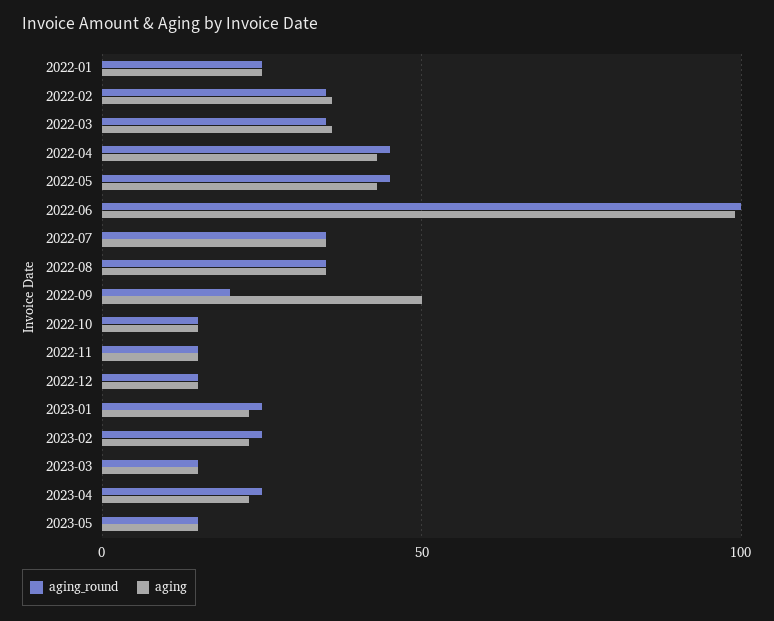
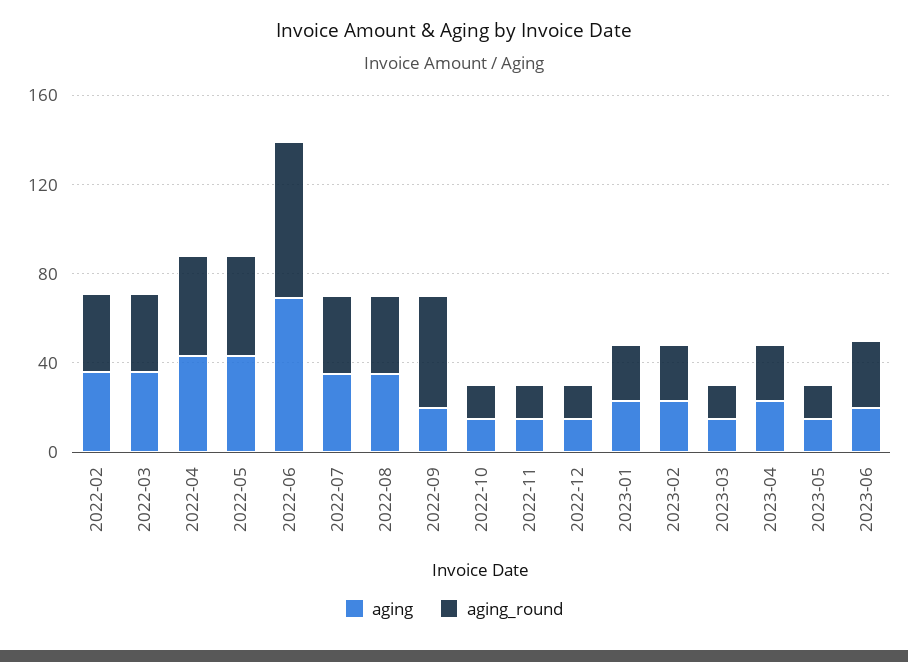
aging_round, 2022-01: 25 -> none
aging, 2022-01: 25 -> none
aging_round, 2022-06: 100 -> 70
aging, 2022-06: 100 -> 70
aging_round, 2022-09: 20 -> 50
aging, 2022-09: 50 -> 20
aging, 2023-06: none -> 20
aging_round, 2023-06: none -> 30

